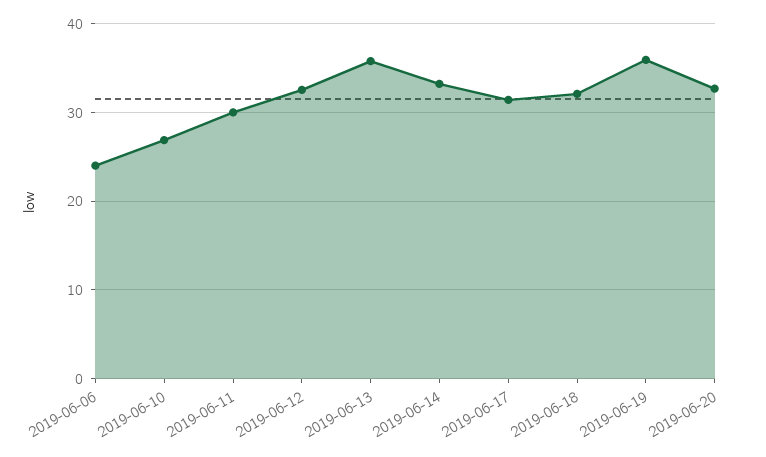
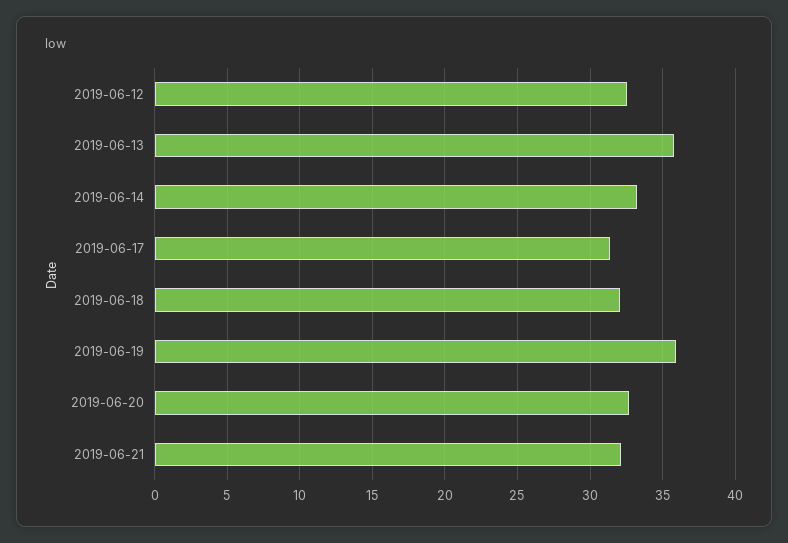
2019-06-06: 24 -> none
2019-06-10: 27 -> none
2019-06-11: 30 -> none
2019-06-21: none -> 32

